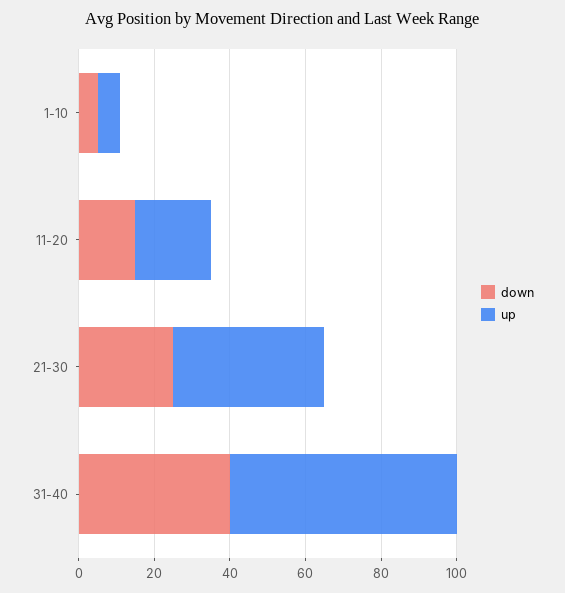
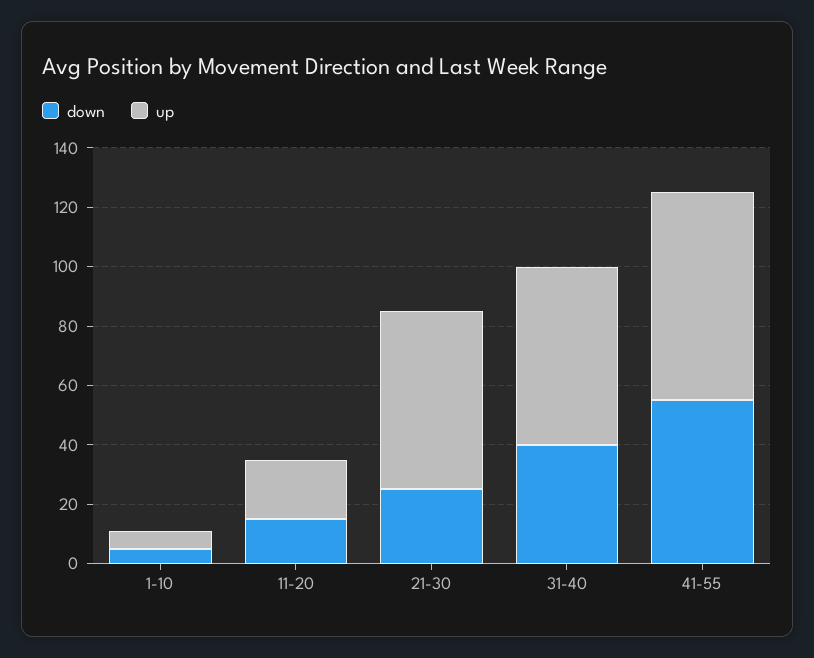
up, 21-30: 40 -> 60
down, 41-55: none -> 55
up, 41-55: none -> 70

